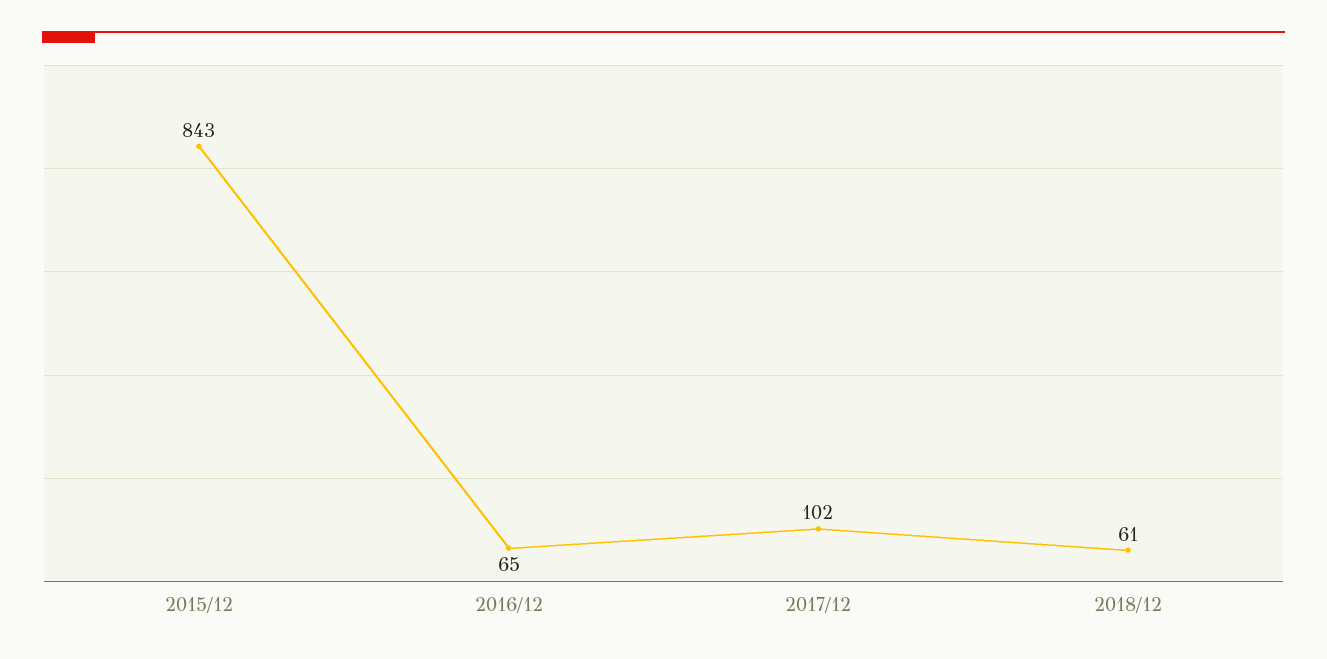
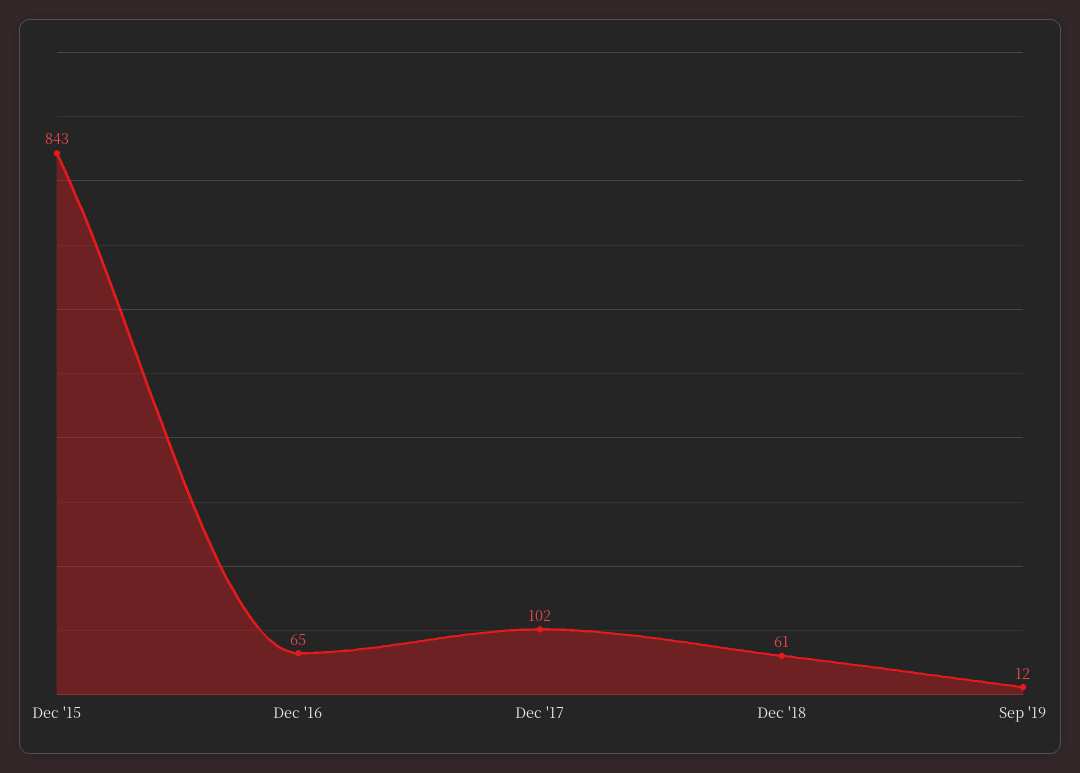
Sep '19: none -> 12

